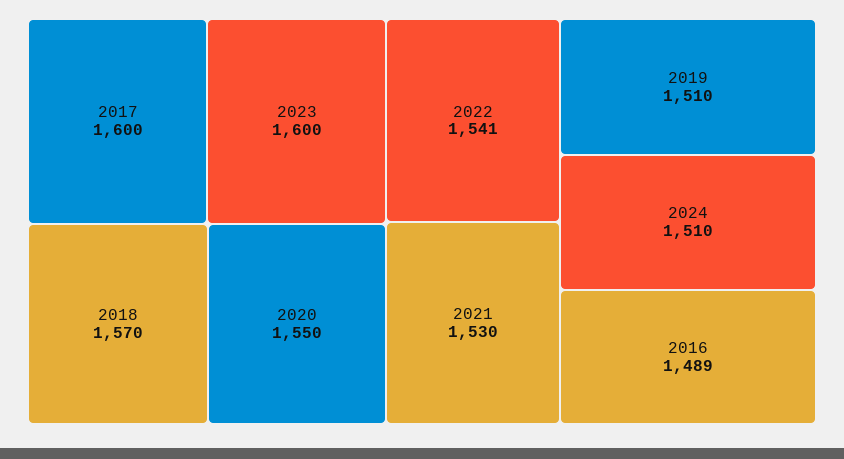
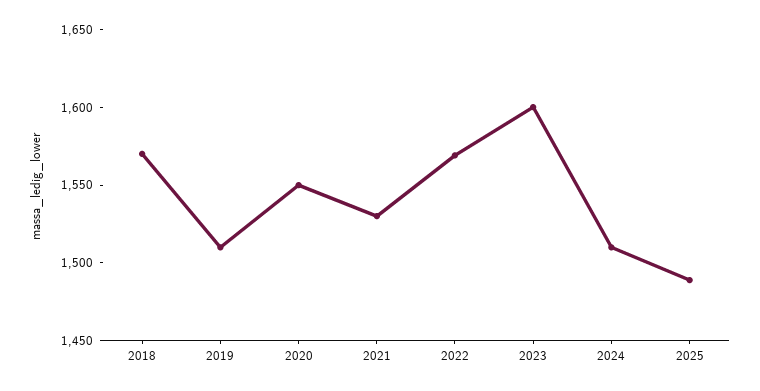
2017: 1600 -> none
2022: 1541 -> 1570
2016: 1489 -> none
2025: none -> 1490

